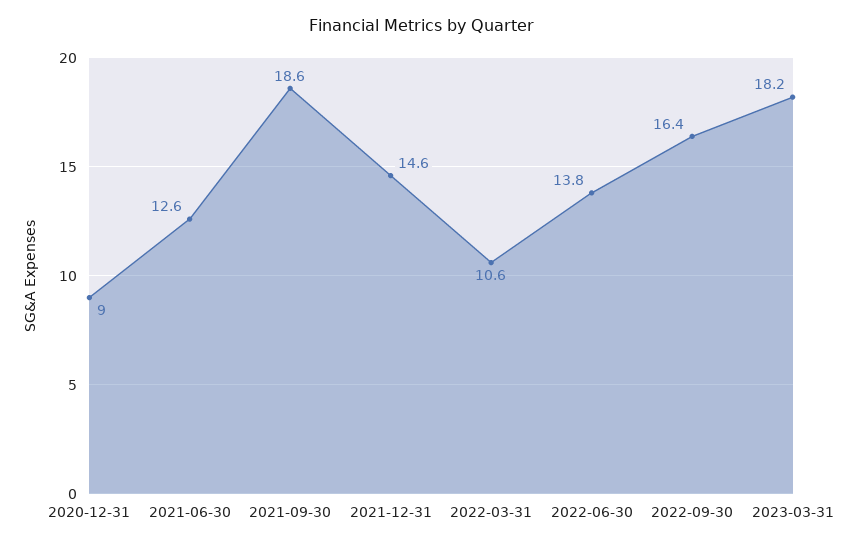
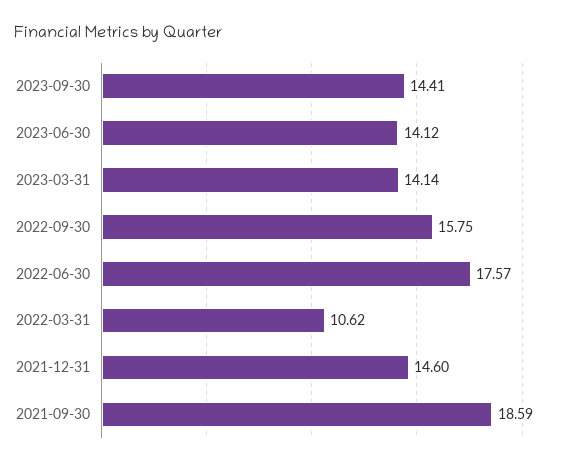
2020-12-31: 9 -> none
2021-06-30: 12.6 -> none
2022-06-30: 13.8 -> 17.57
2022-09-30: 16.4 -> 15.75
2023-03-31: 18.2 -> 14.14
2023-09-30: none -> 14.41
2023-06-30: none -> 14.12

